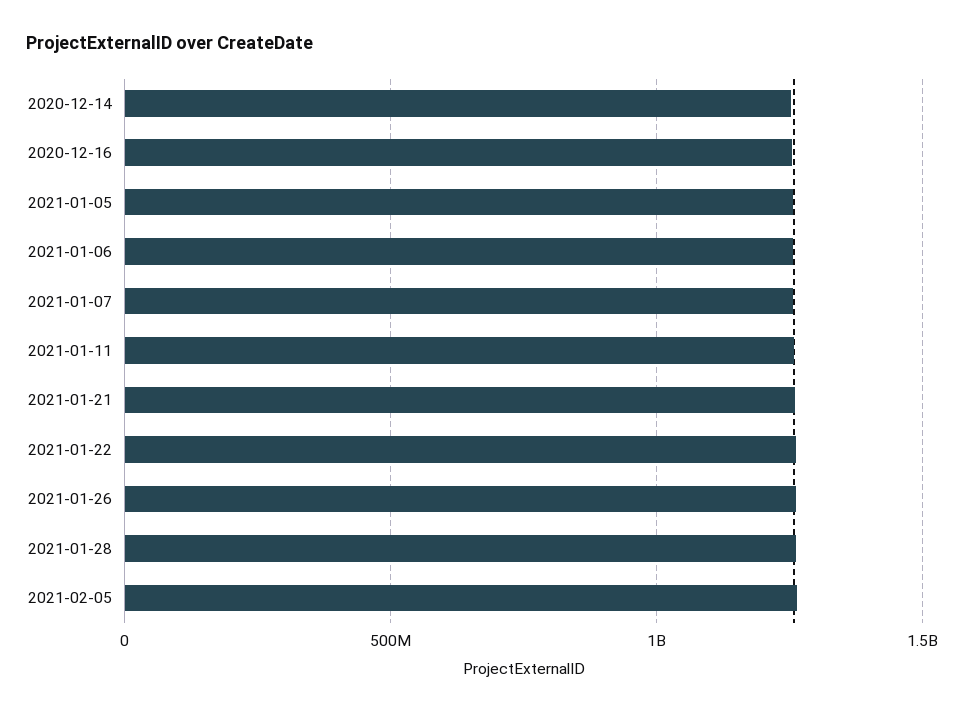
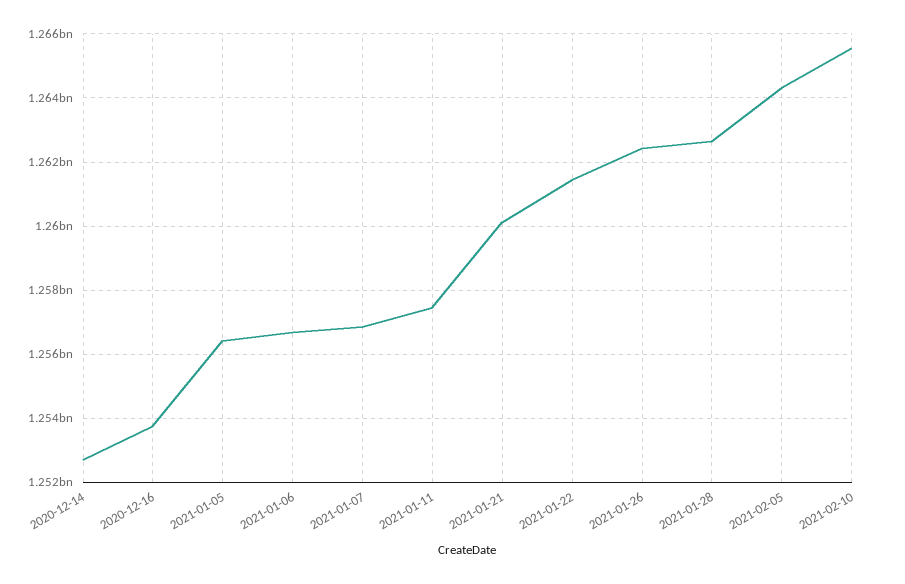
2021-02-10: none -> 1265600000

